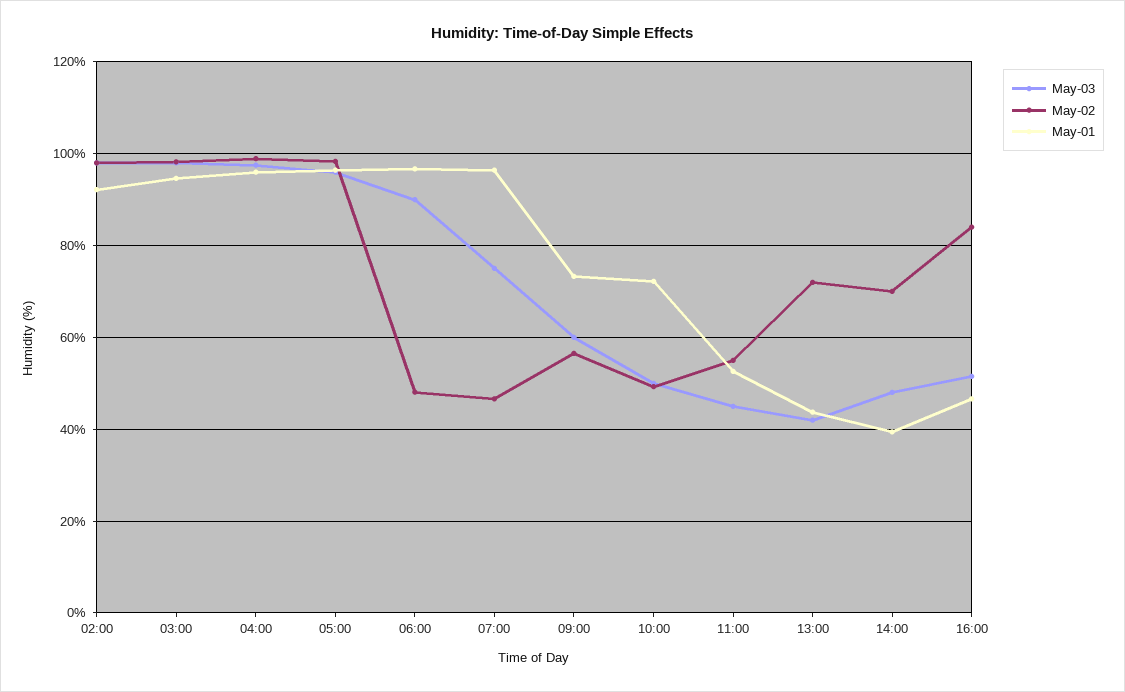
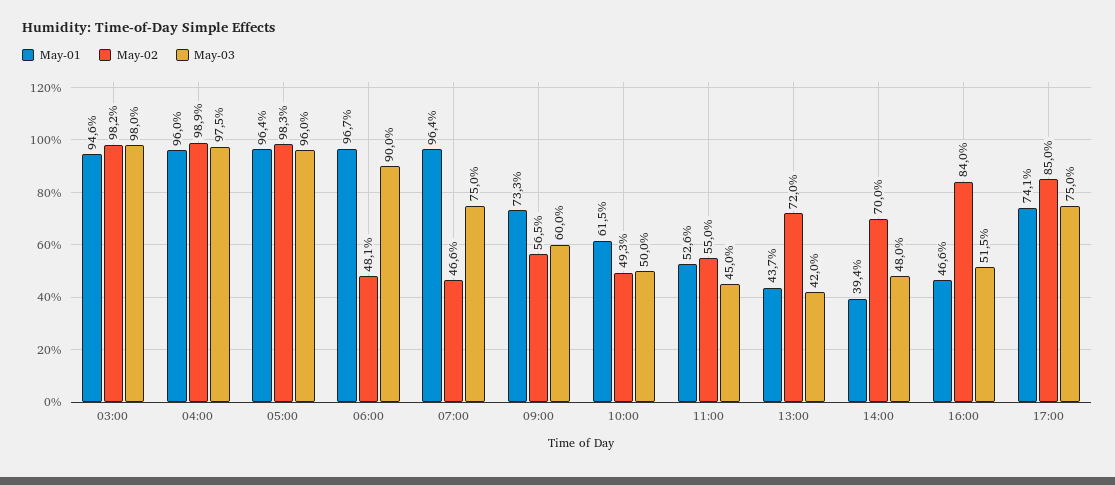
May-03, 02:00: 98 -> none
May-02, 02:00: 98 -> none
May-01, 02:00: 92 -> none
May-01, 10:00: 72 -> 61.5
May-01, 17:00: none -> 74.1
May-02, 17:00: none -> 85
May-03, 17:00: none -> 75

